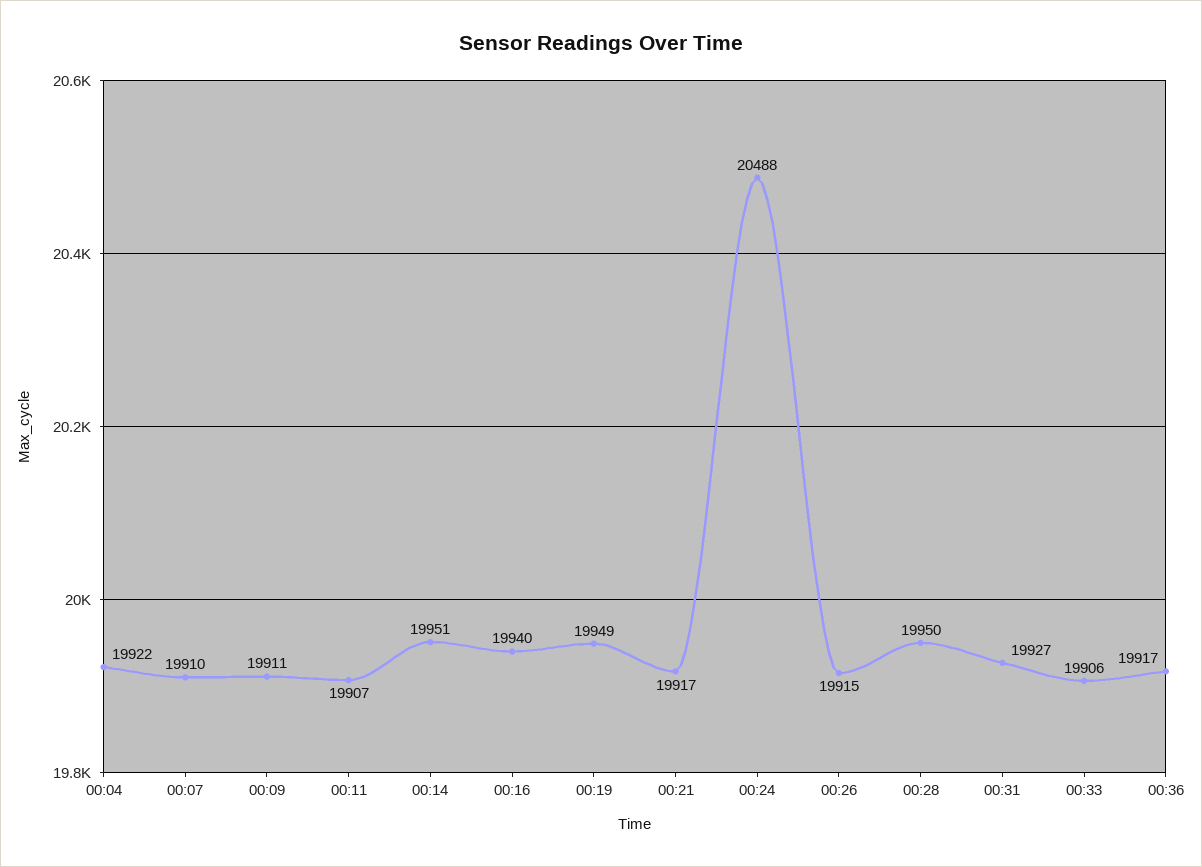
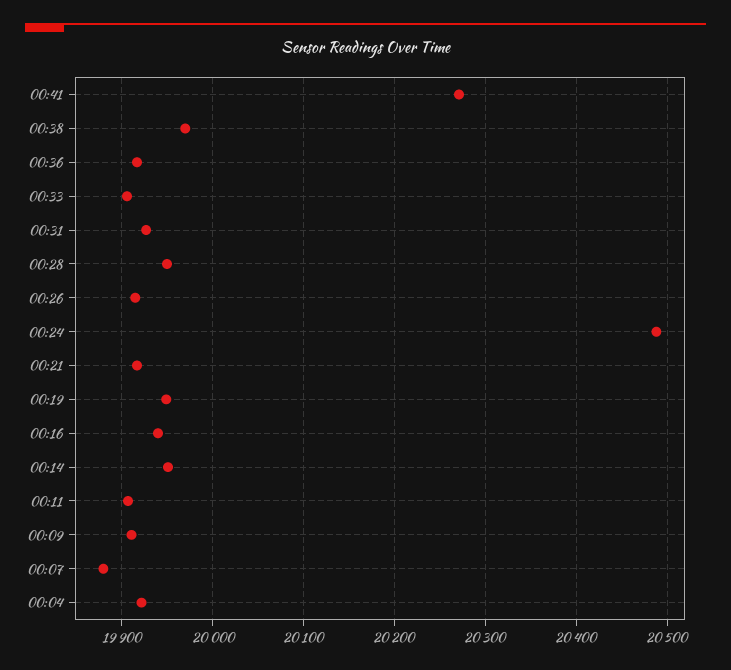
00:07: 19910 -> 19880
00:41: none -> 20270
00:38: none -> 19970

